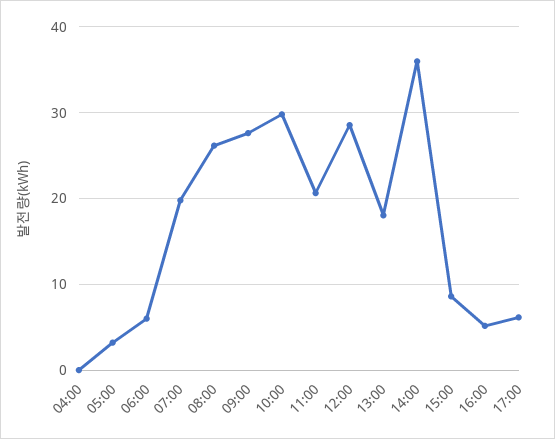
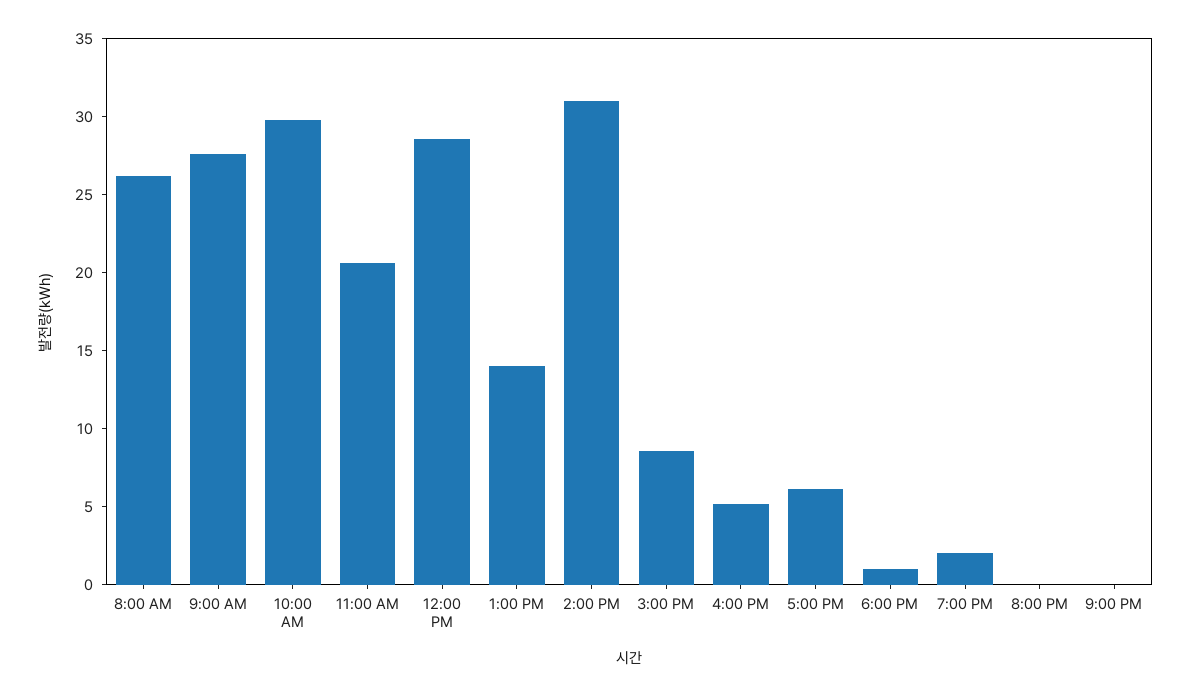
04:00: 0 -> none
05:00: 3 -> none
06:00: 6 -> none
07:00: 20 -> none
13:00: 18 -> 14
14:00: 36 -> 31
6:00 PM: none -> 1
7:00 PM: none -> 2
8:00 PM: none -> 0
9:00 PM: none -> 0

